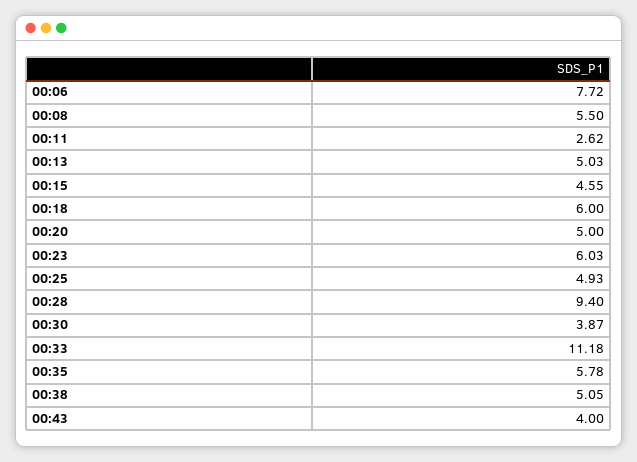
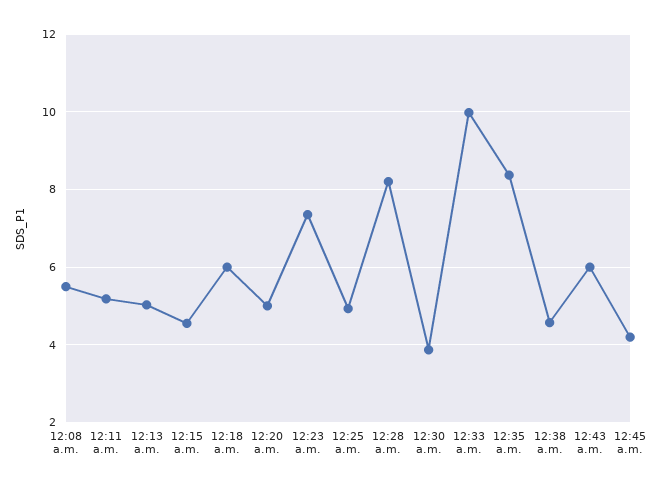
00:06: 7.72 -> none
00:11: 2.62 -> 5.2
00:23: 6.03 -> 7.4
00:28: 9.4 -> 8.2
00:33: 11.18 -> 10
00:35: 5.78 -> 8.4
00:38: 5.05 -> 4.6
00:43: 4 -> 6
12:45 a.m.: none -> 4.2

